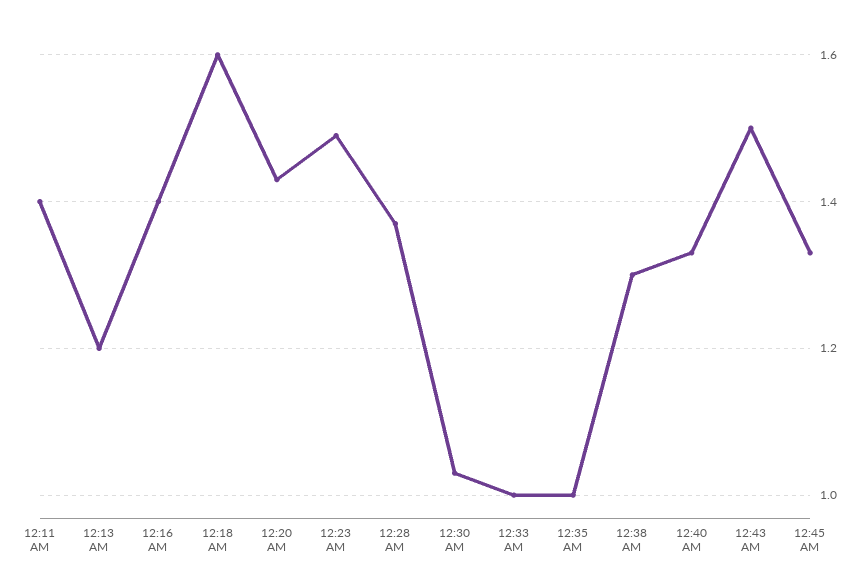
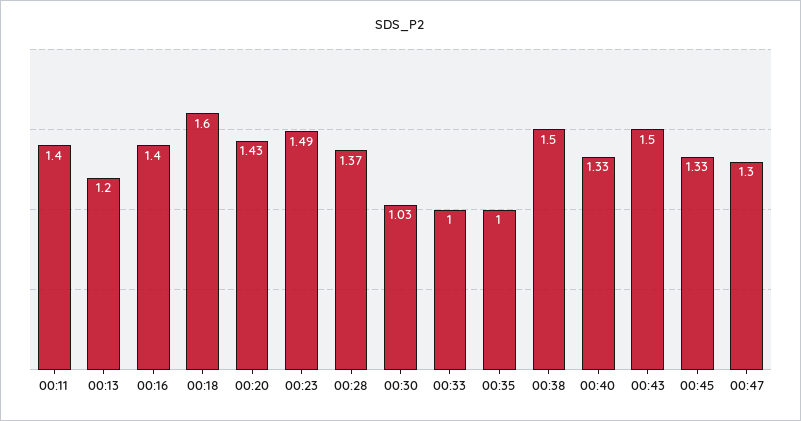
12:38 AM: 1.3 -> 1.5
00:47: none -> 1.3

